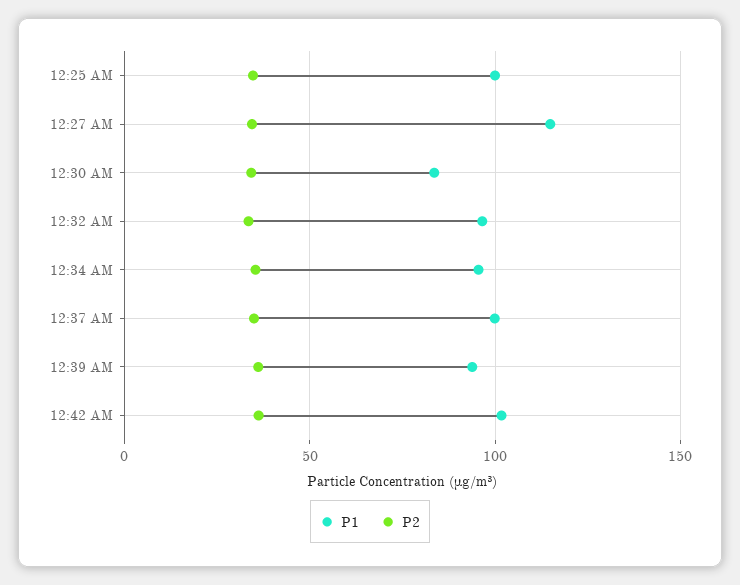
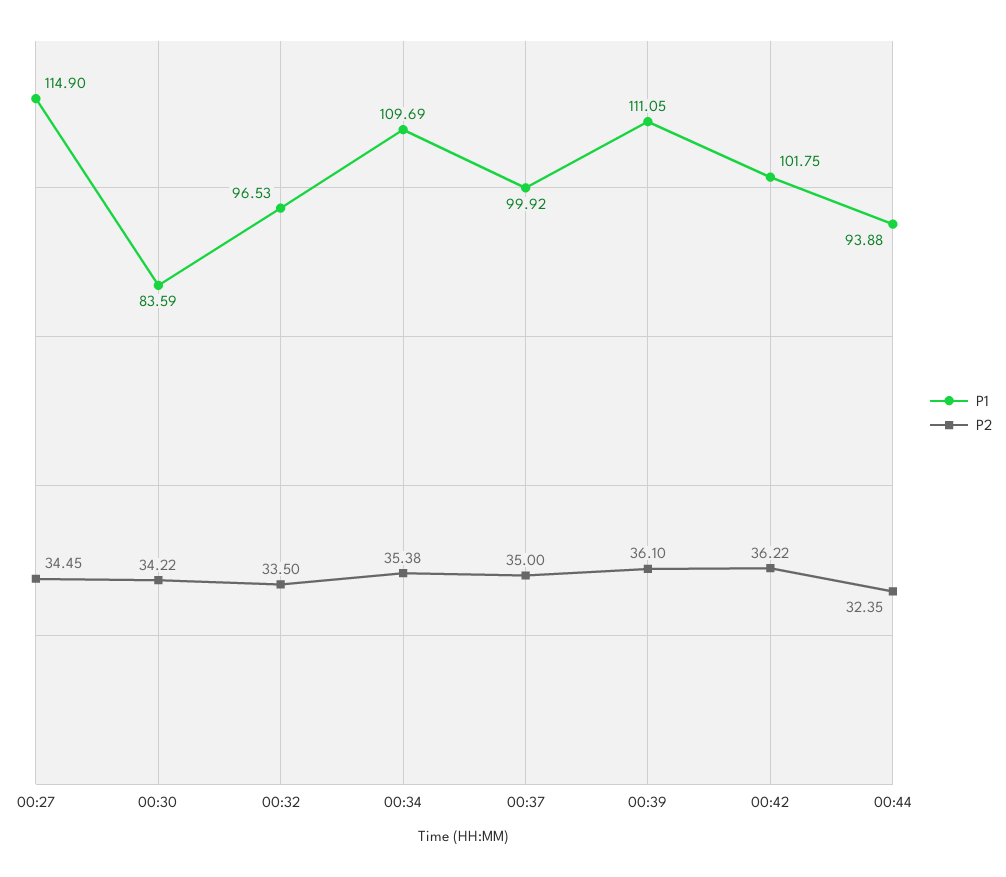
P1, 12:25 AM: 100 -> none
P2, 12:25 AM: 35 -> none
P1, 12:34 AM: 95 -> 109.69
P1, 12:39 AM: 95 -> 111.05
P1, 00:44: none -> 93.88
P2, 00:44: none -> 32.35

